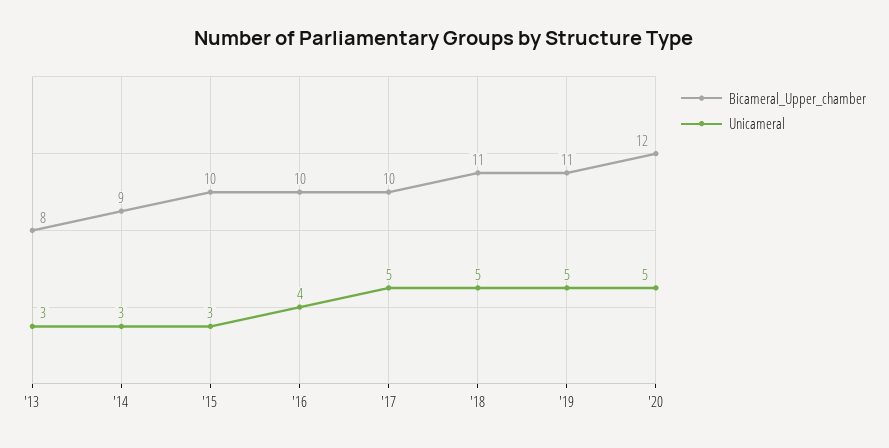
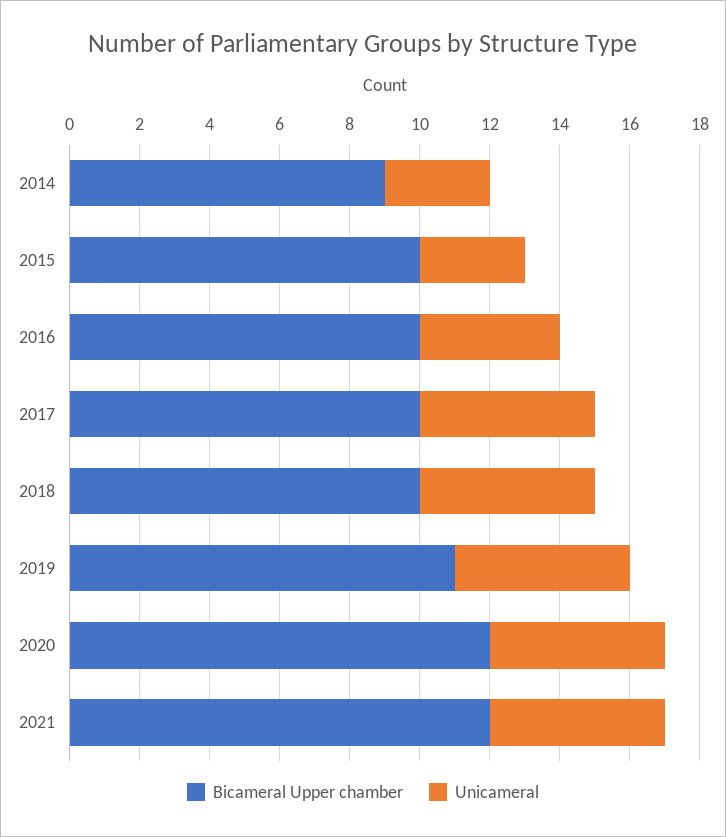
Bicameral_Upper_chamber, '13: 8 -> none
Unicameral, '13: 3 -> none
Bicameral_Upper_chamber, '18: 11 -> 10
Bicameral_Upper_chamber, 2021: none -> 12
Unicameral, 2021: none -> 5

